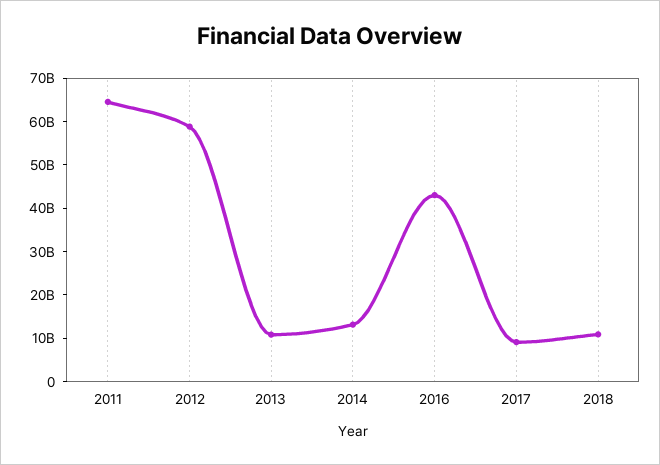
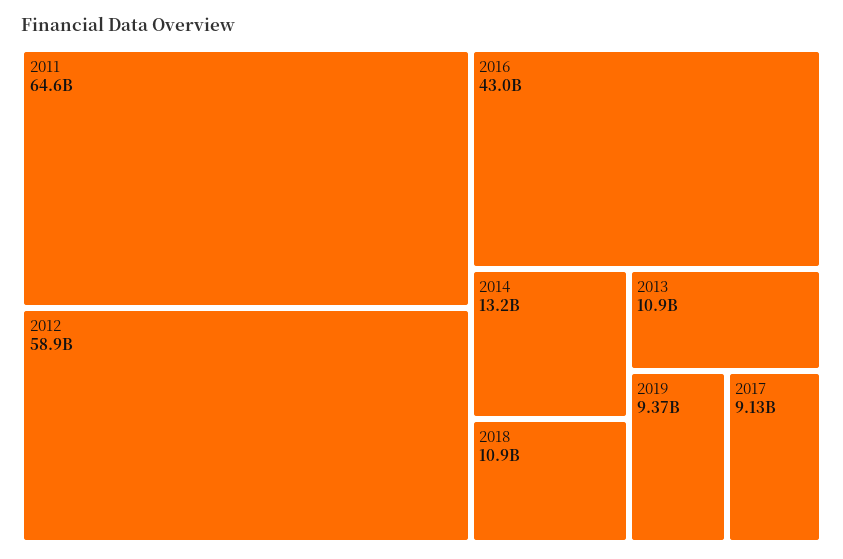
2019: none -> 9370000000

